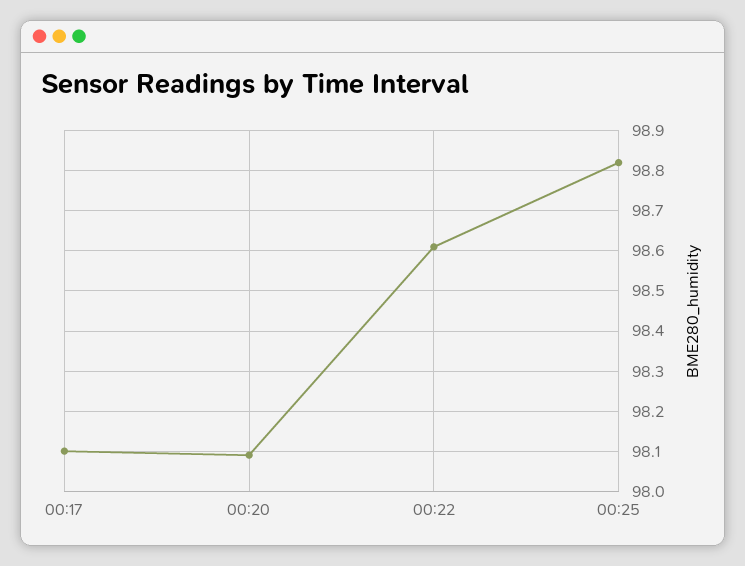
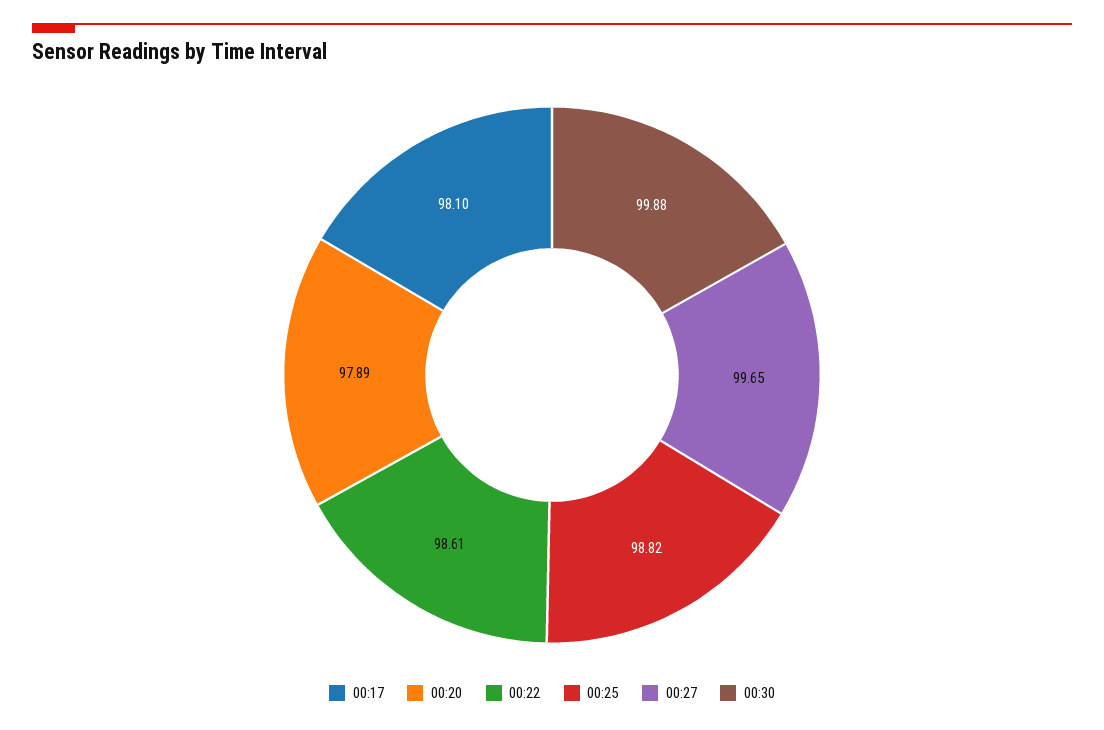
00:20: 98.1 -> 97.89
00:27: none -> 99.65
00:30: none -> 99.88

